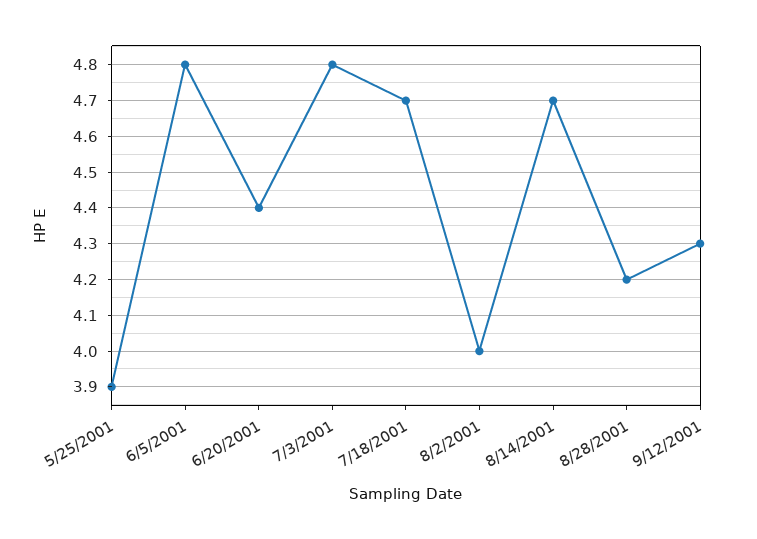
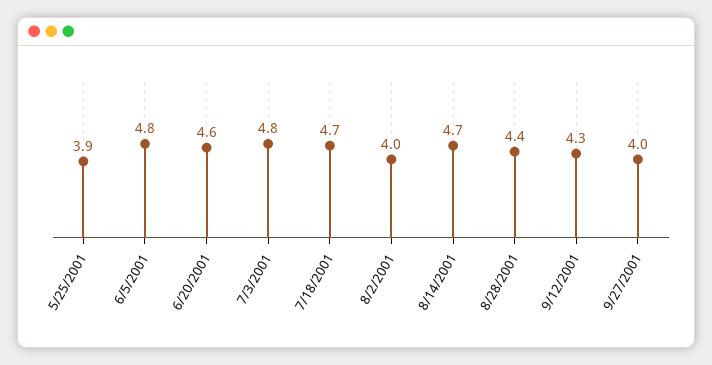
6/20/2001: 4.4 -> 4.6
8/28/2001: 4.2 -> 4.4
9/27/2001: none -> 4

